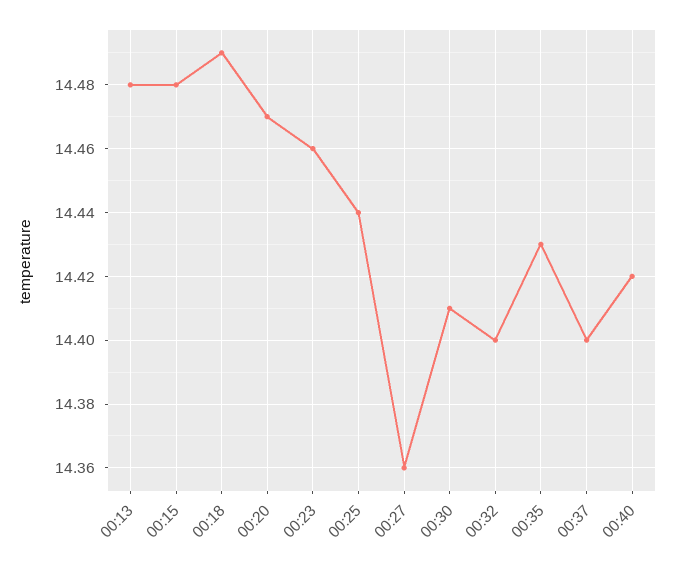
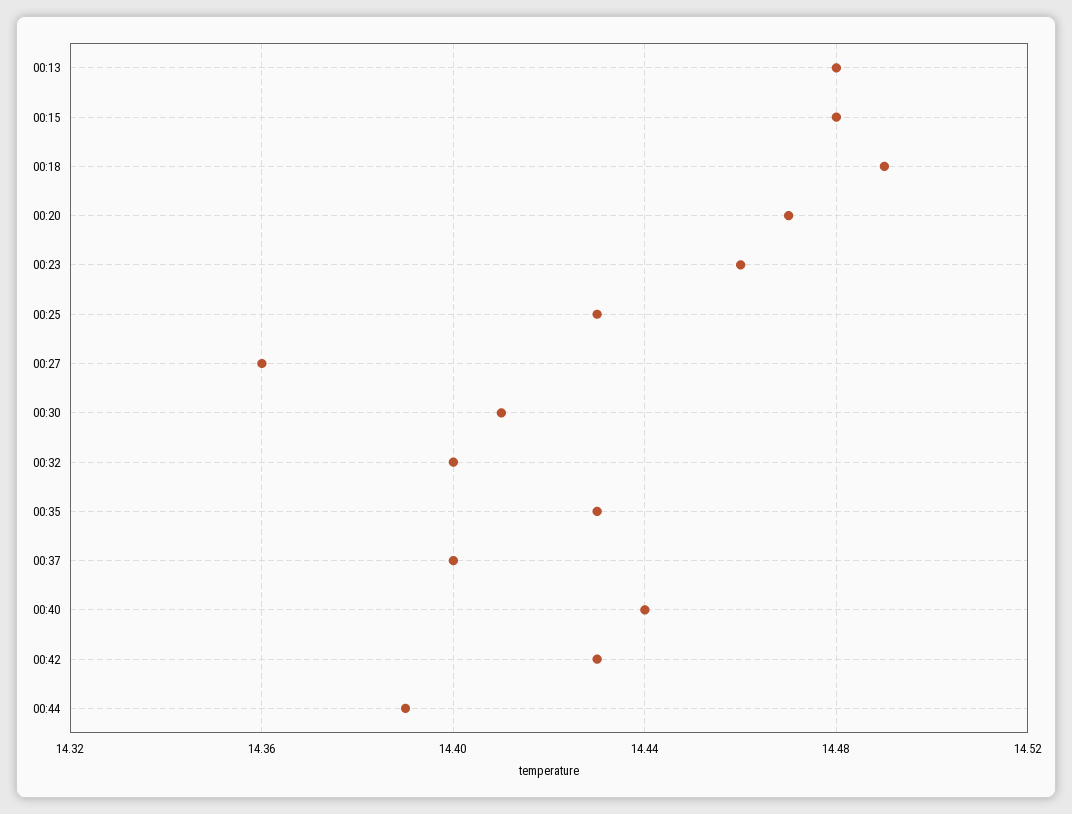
00:25: 14.44 -> 14.43
00:40: 14.42 -> 14.44
00:42: none -> 14.43
00:44: none -> 14.39

